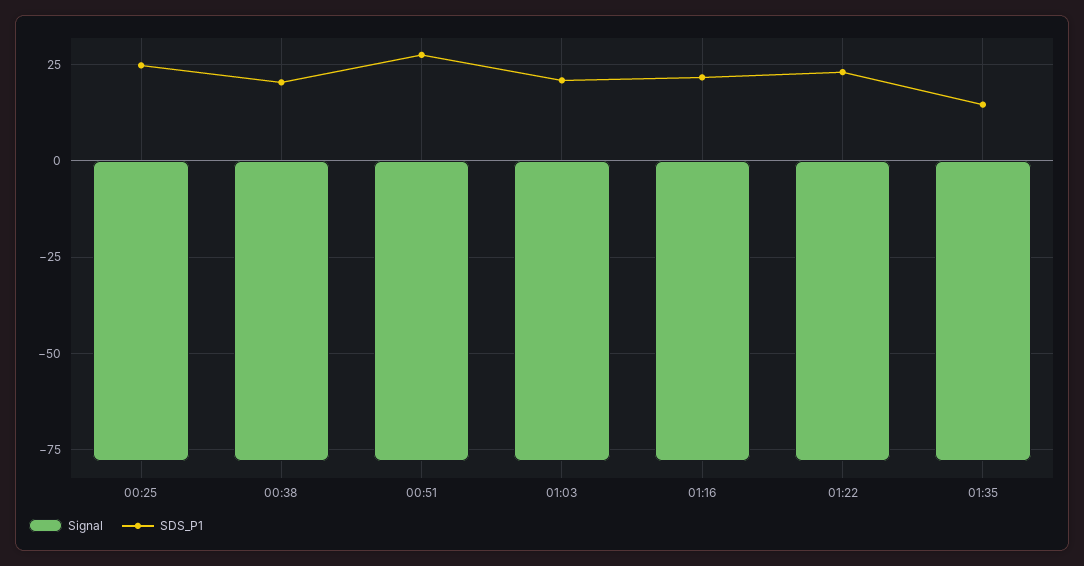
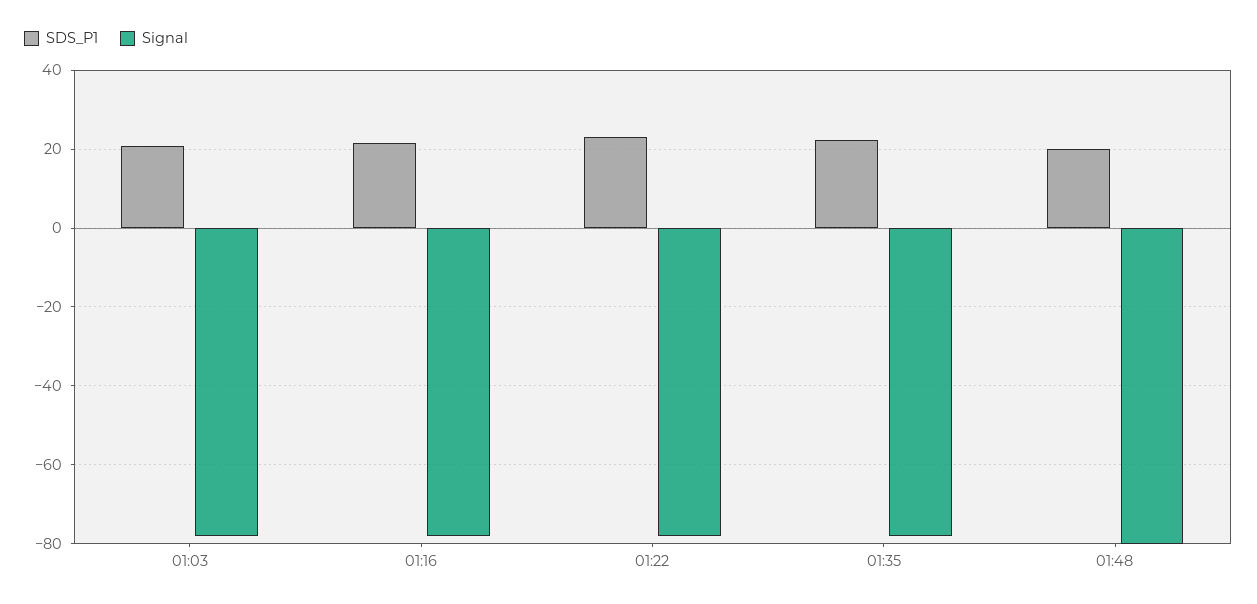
Signal, 00:25: -77.5 -> none
SDS_P1, 00:25: 25 -> none
Signal, 00:38: -77.5 -> none
SDS_P1, 00:38: 20 -> none
Signal, 00:51: -77.5 -> none
SDS_P1, 00:51: 27.5 -> none
SDS_P1, 01:35: 15 -> 22
SDS_P1, 01:48: none -> 20
Signal, 01:48: none -> -80

